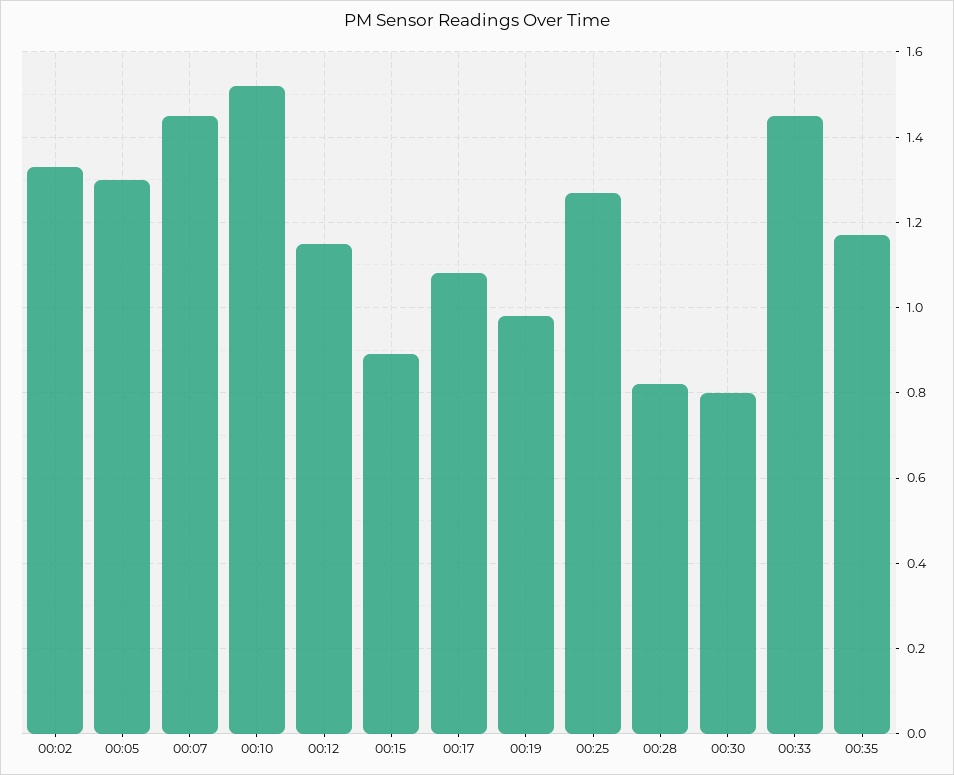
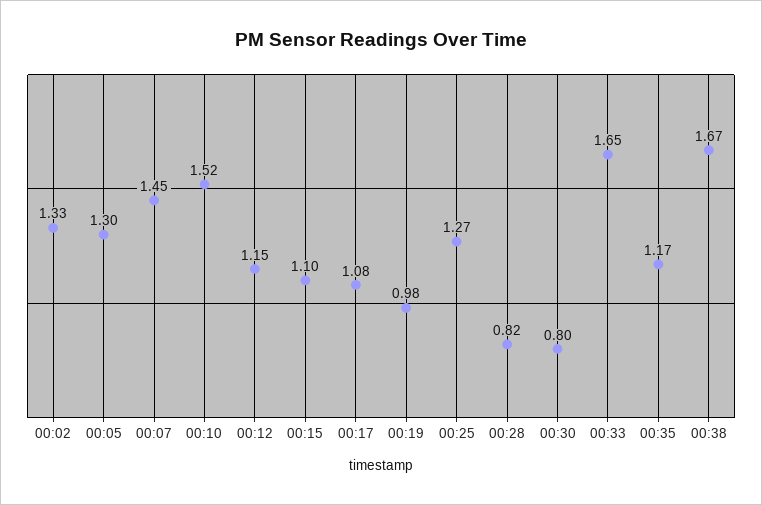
00:15: 0.9 -> 1.1
00:33: 1.45 -> 1.65
00:38: none -> 1.67

